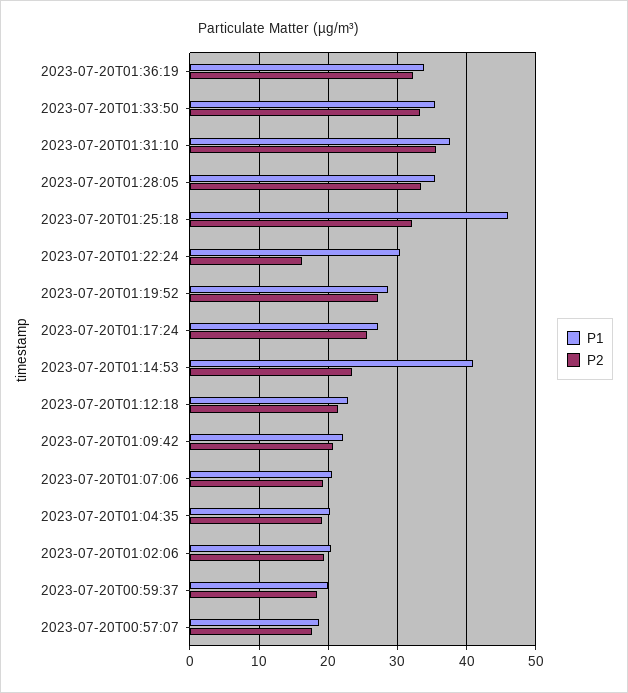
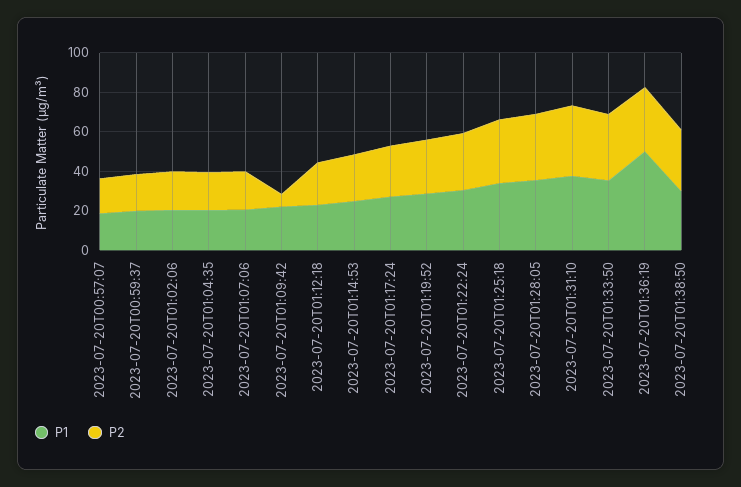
P1, 2023-07-20T01:36:19: 34 -> 50
P1, 2023-07-20T01:25:18: 46 -> 35
P2, 2023-07-20T01:22:24: 16 -> 30
P1, 2023-07-20T01:14:53: 41 -> 25
P2, 2023-07-20T01:09:42: 21 -> 5
P1, 2023-07-20T01:38:50: none -> 30
P2, 2023-07-20T01:38:50: none -> 30

